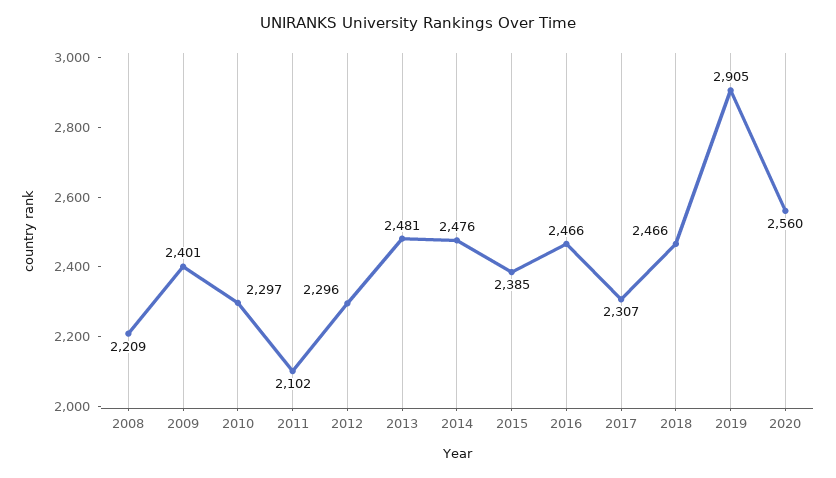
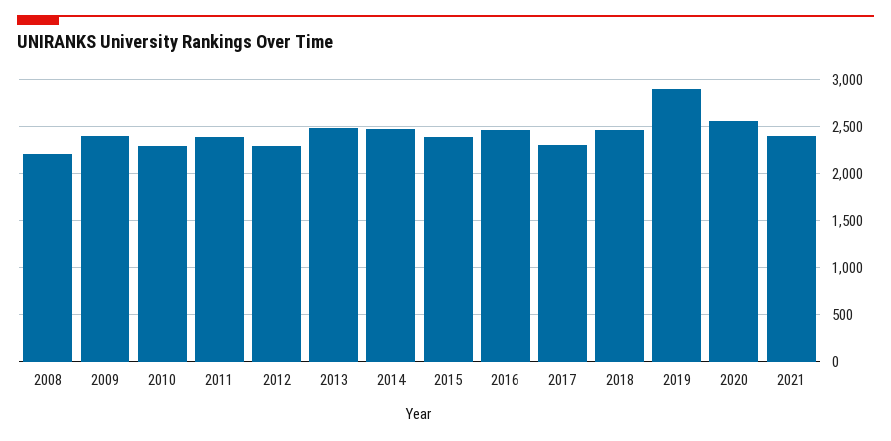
2011: 2102 -> 2400
2021: none -> 2400

